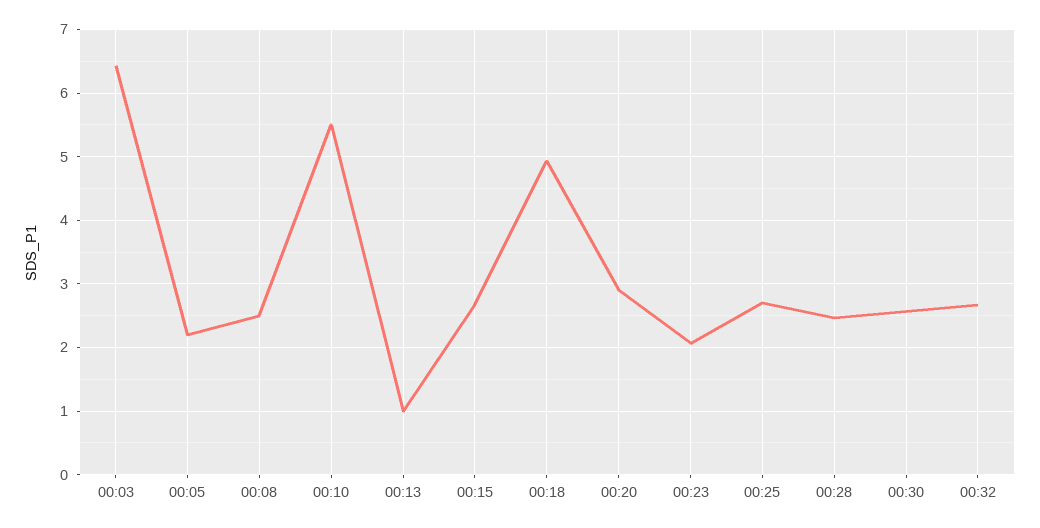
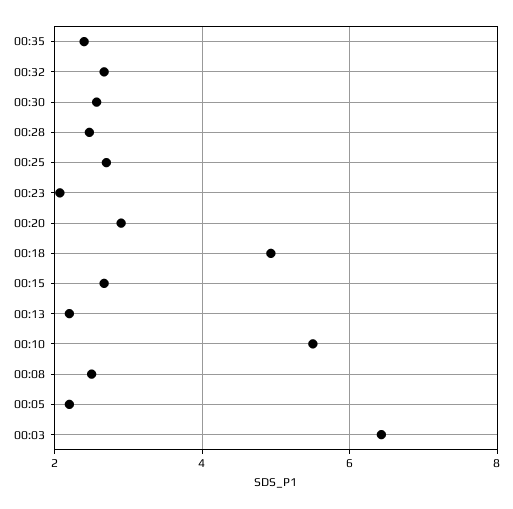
00:13: 1 -> 2.2
00:35: none -> 2.4

